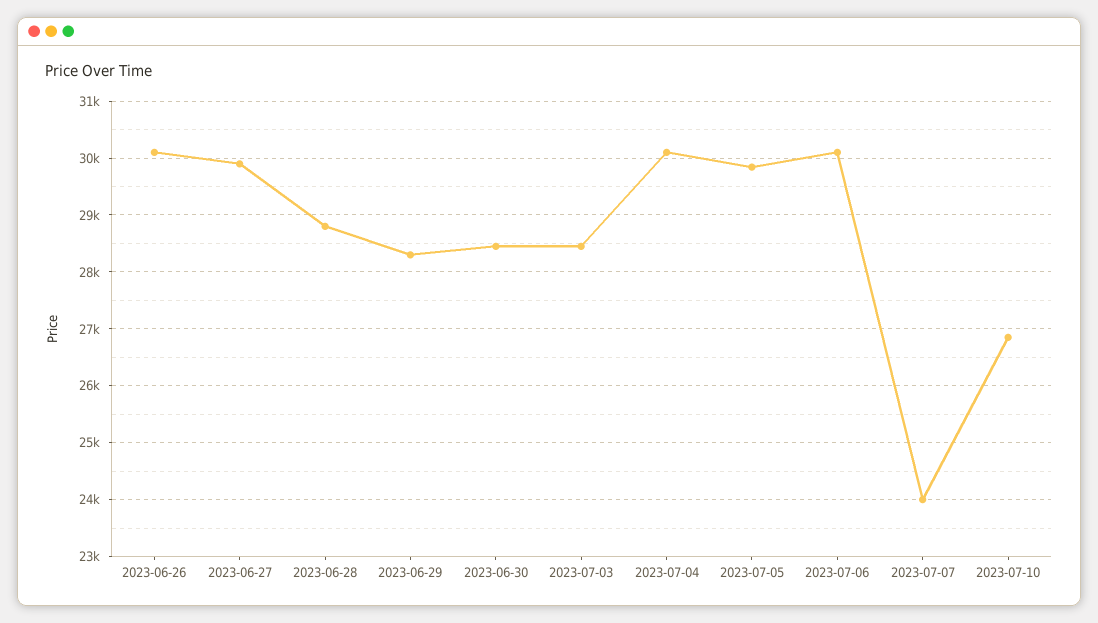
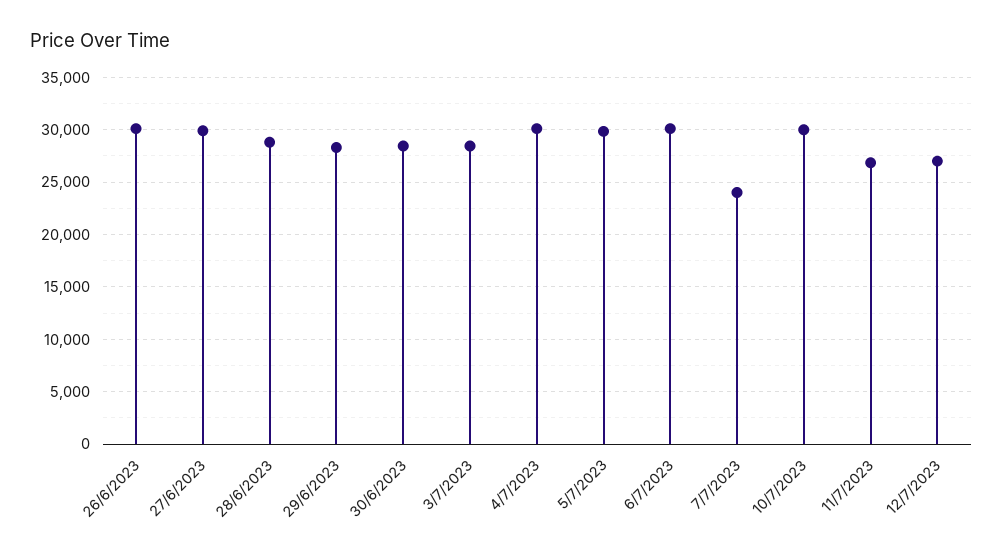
2023-07-10: 26800 -> 30000
11/7/2023: none -> 27000
12/7/2023: none -> 27000

